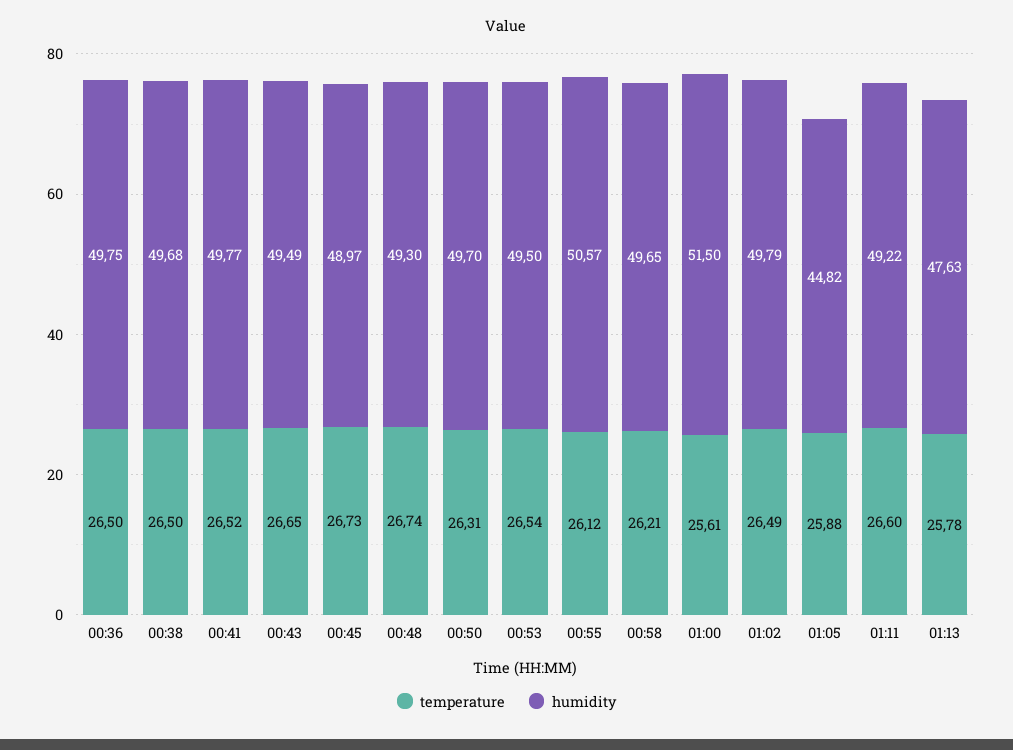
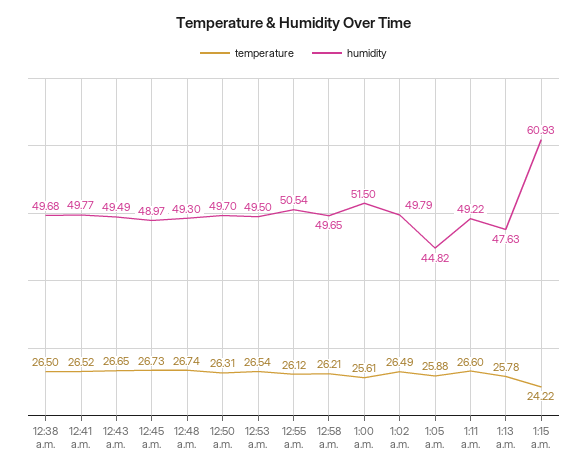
temperature, 00:36: 26.5 -> none
humidity, 00:36: 49.75 -> none
humidity, 00:55: 50.57 -> 50.54
temperature, 1:15 a.m.: none -> 24.22
humidity, 1:15 a.m.: none -> 60.93

